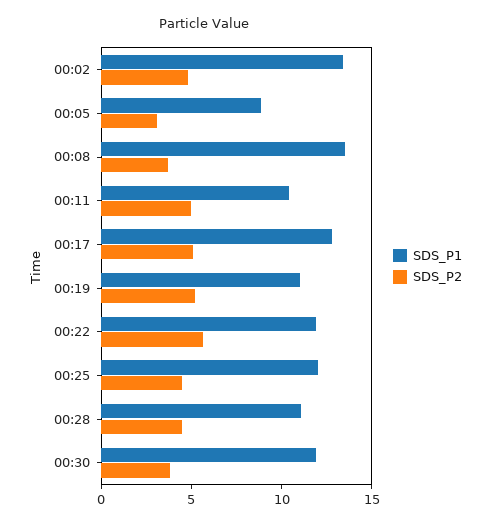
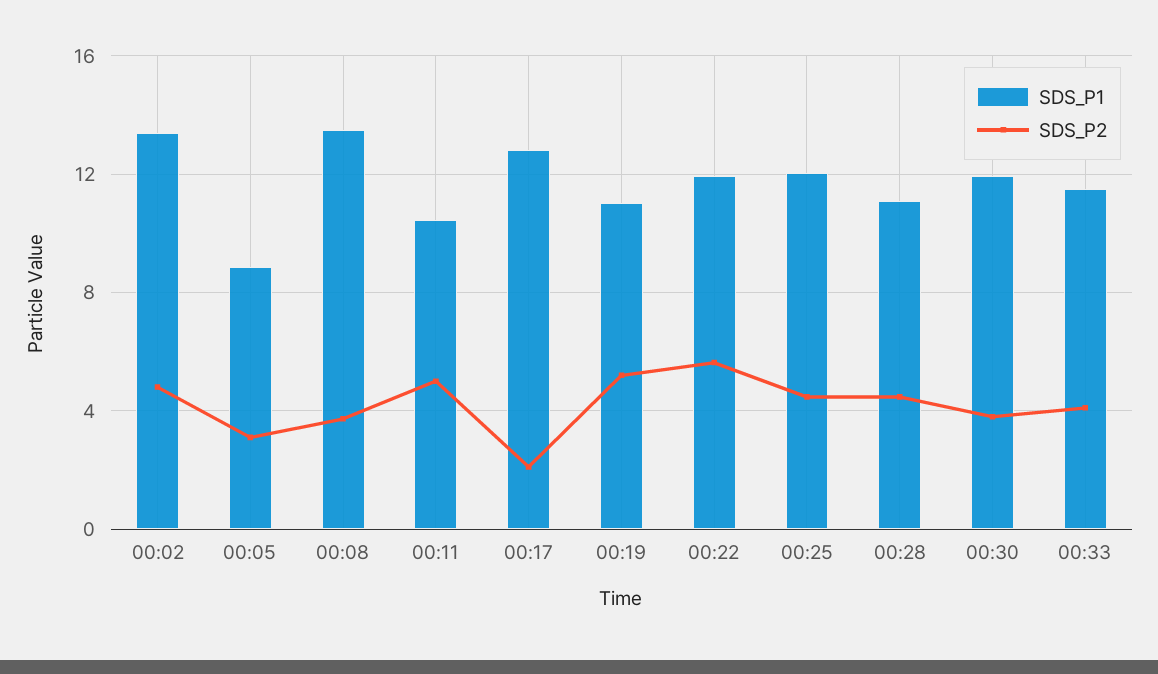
SDS_P2, 00:17: 5 -> 2
SDS_P1, 00:33: none -> 11.5
SDS_P2, 00:33: none -> 4

